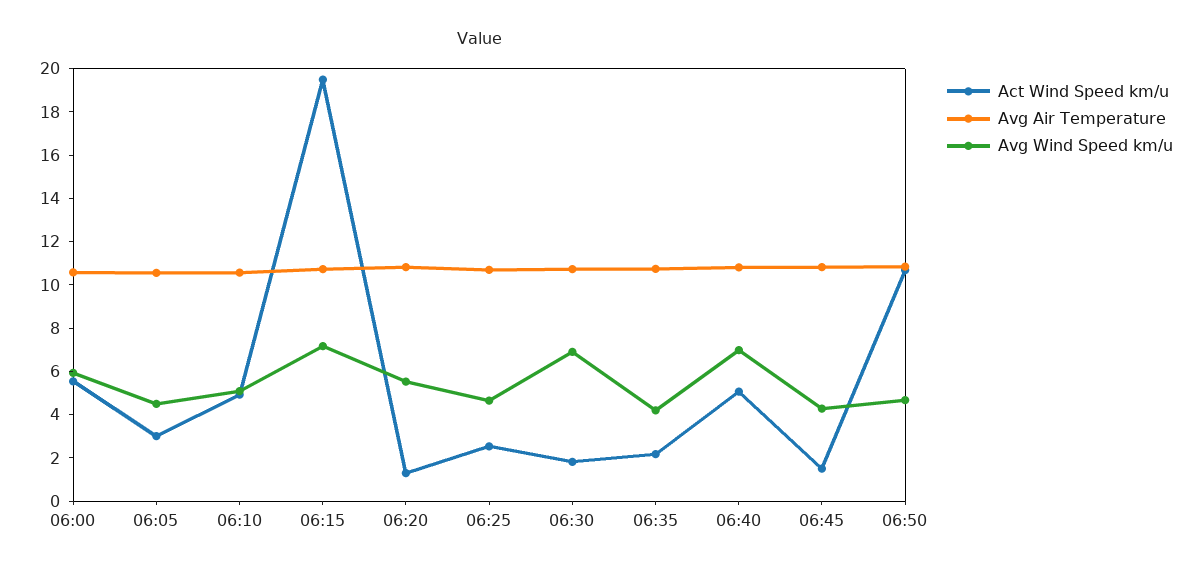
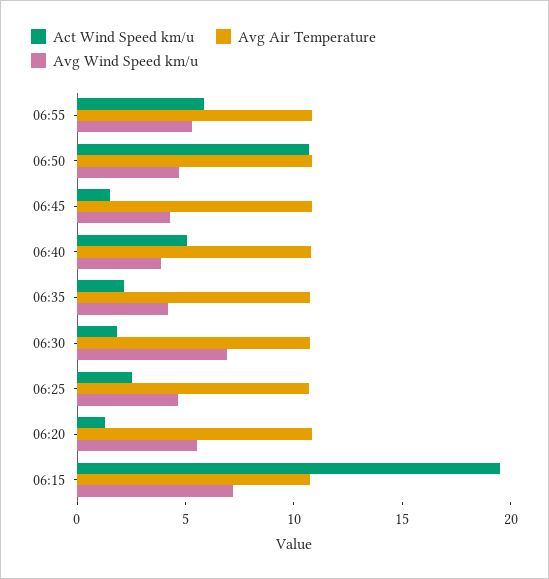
Act Wind Speed km/u, 06:00: 5.5 -> none
Avg Air Temperature, 06:00: 10.5 -> none
Avg Wind Speed km/u, 06:00: 6 -> none
Act Wind Speed km/u, 06:05: 3 -> none
Avg Air Temperature, 06:05: 10.5 -> none
Avg Wind Speed km/u, 06:05: 4.5 -> none
Act Wind Speed km/u, 06:10: 5 -> none
Avg Air Temperature, 06:10: 10.5 -> none
Avg Wind Speed km/u, 06:10: 5 -> none
Avg Wind Speed km/u, 06:40: 7 -> 4
Act Wind Speed km/u, 06:55: none -> 6
Avg Air Temperature, 06:55: none -> 11
Avg Wind Speed km/u, 06:55: none -> 5

